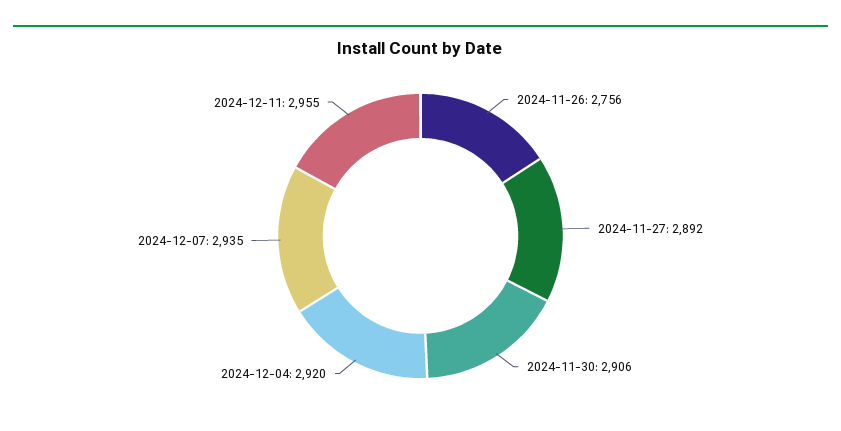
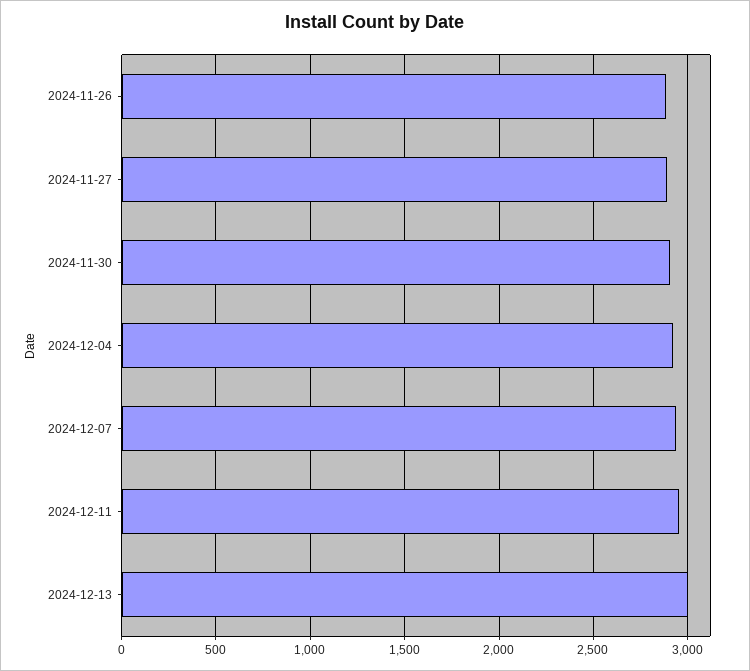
2024-11-26: 2756 -> 2900
2024-12-13: none -> 3000

